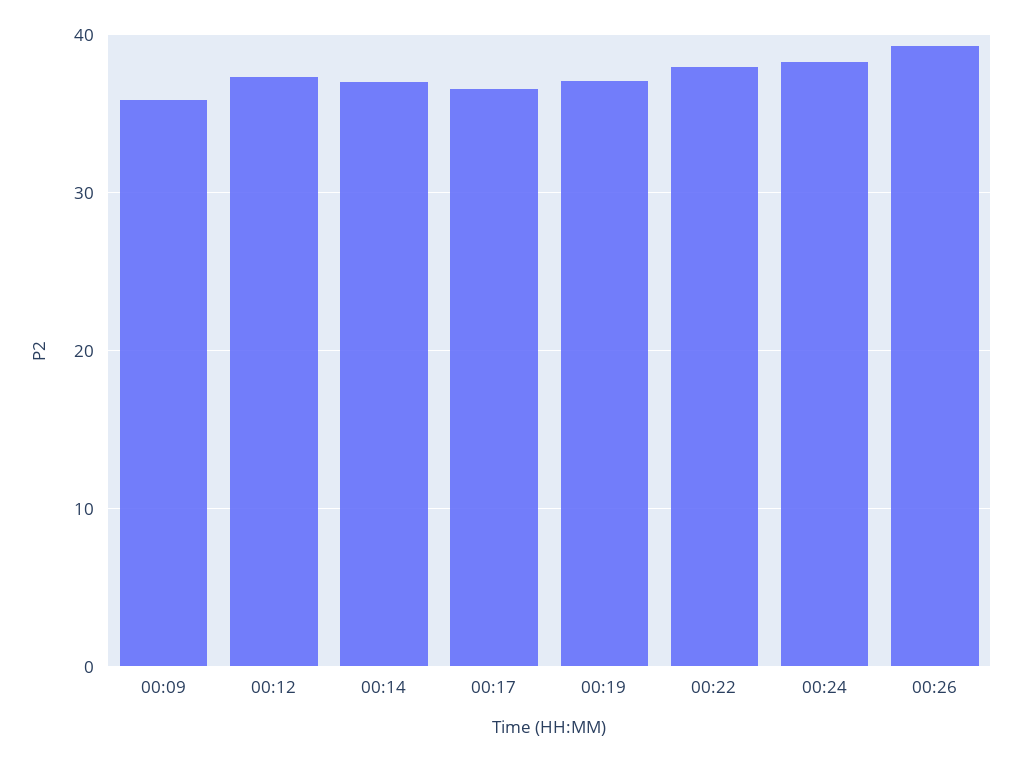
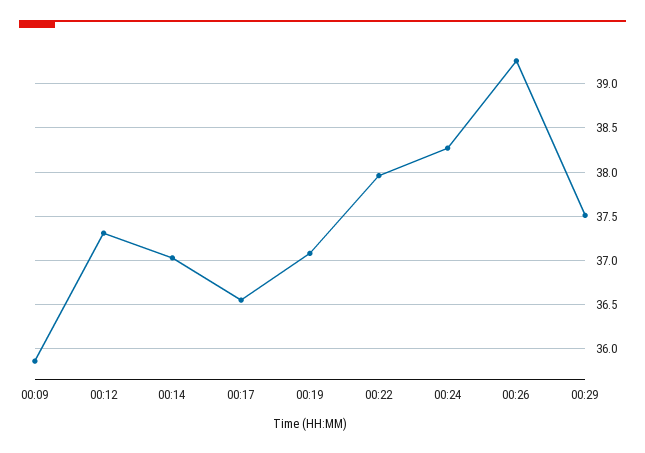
00:29: none -> 37.5

